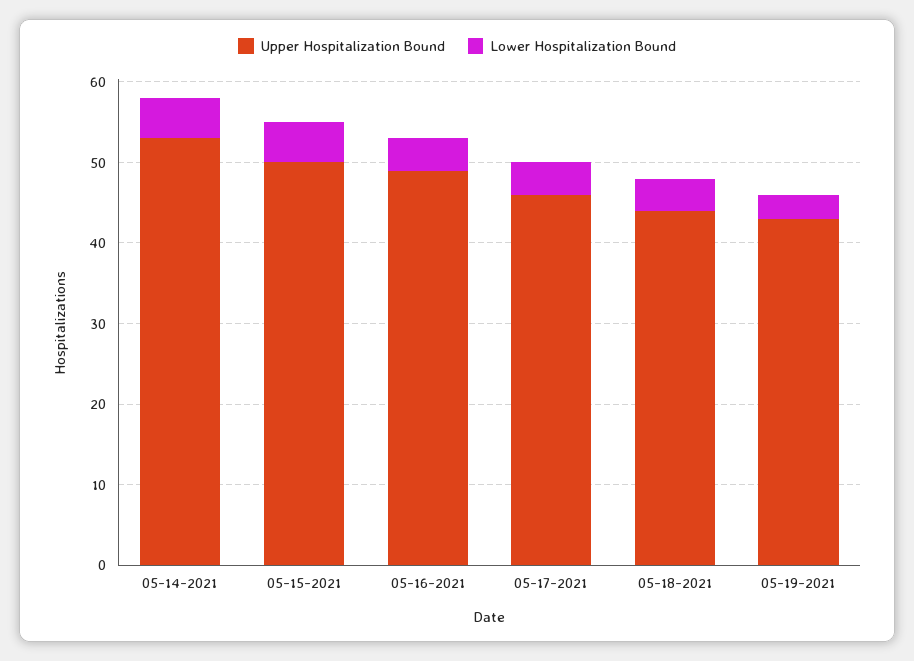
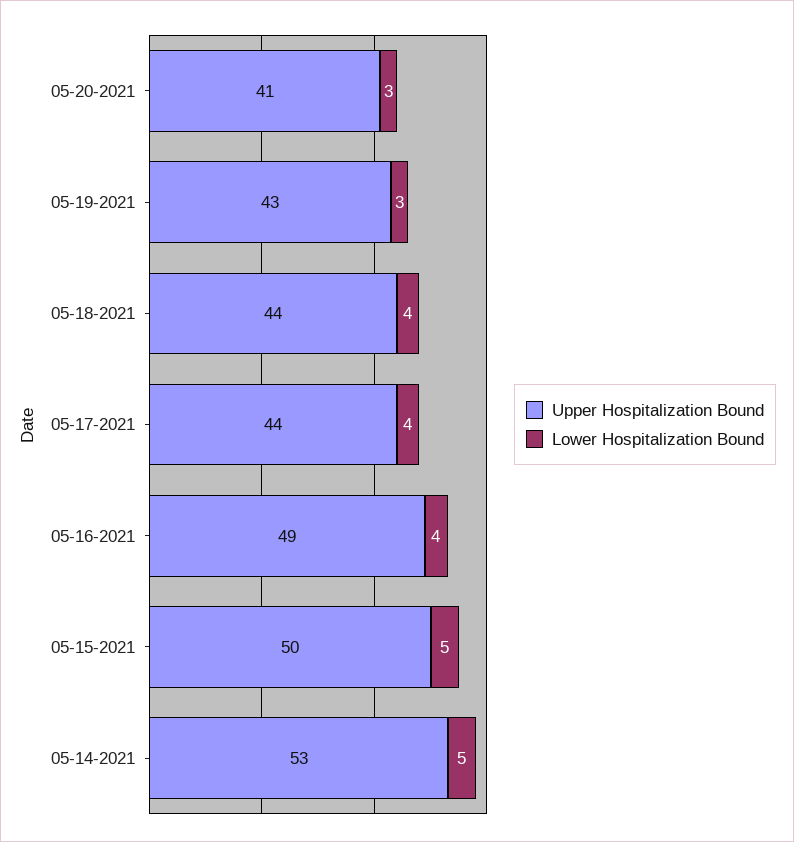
Upper Hospitalization Bound, 05-17-2021: 46 -> 44
Upper Hospitalization Bound, 05-20-2021: none -> 41
Lower Hospitalization Bound, 05-20-2021: none -> 3

